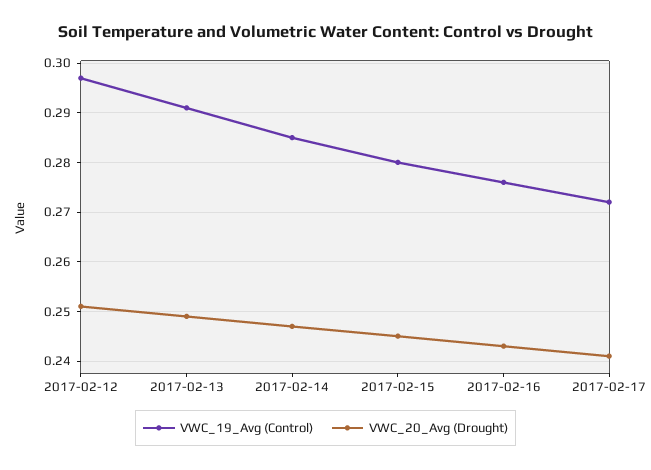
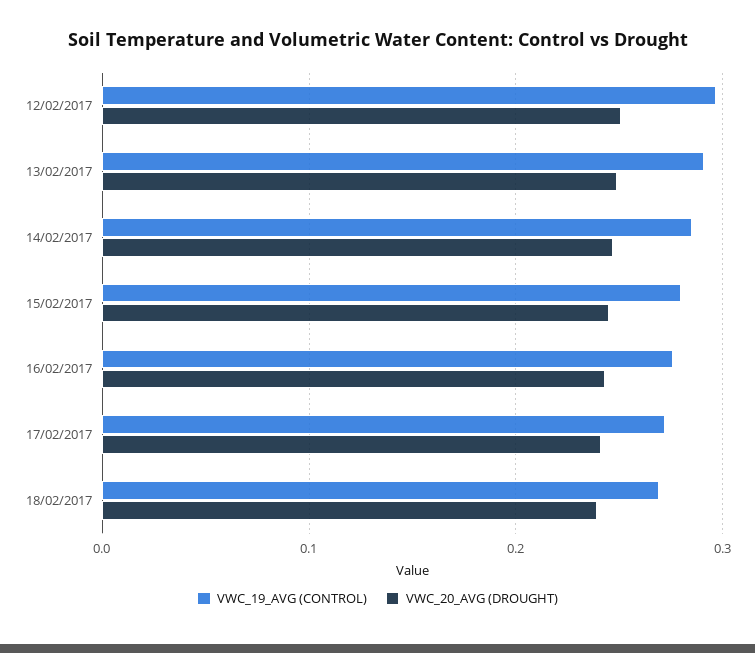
VWC_19_Avg (Control), 18/02/2017: none -> 0.27
VWC_20_Avg (Drought), 18/02/2017: none -> 0.24

